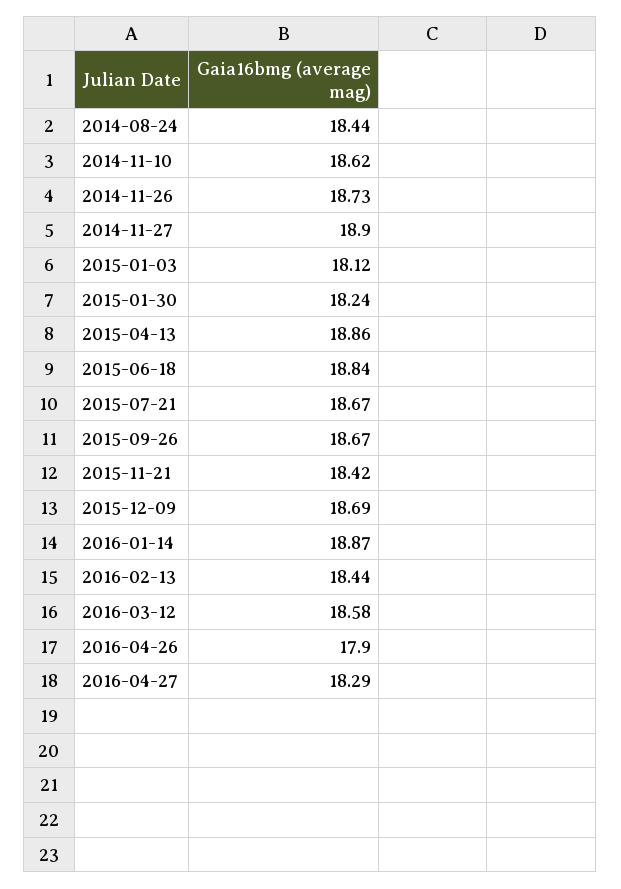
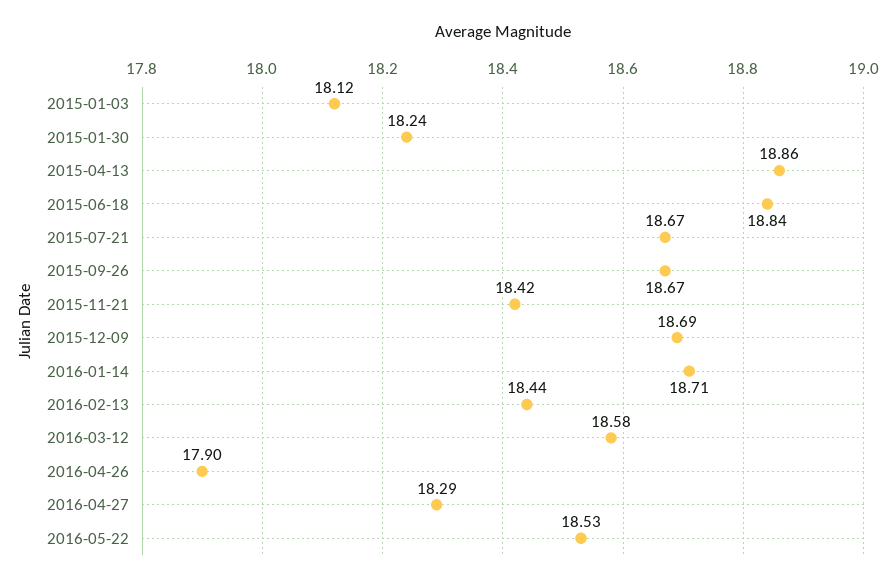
2014-08-24: 18.44 -> none
2014-11-10: 18.62 -> none
2014-11-26: 18.73 -> none
2014-11-27: 18.9 -> none
2016-01-14: 18.87 -> 18.71
2016-05-22: none -> 18.53

